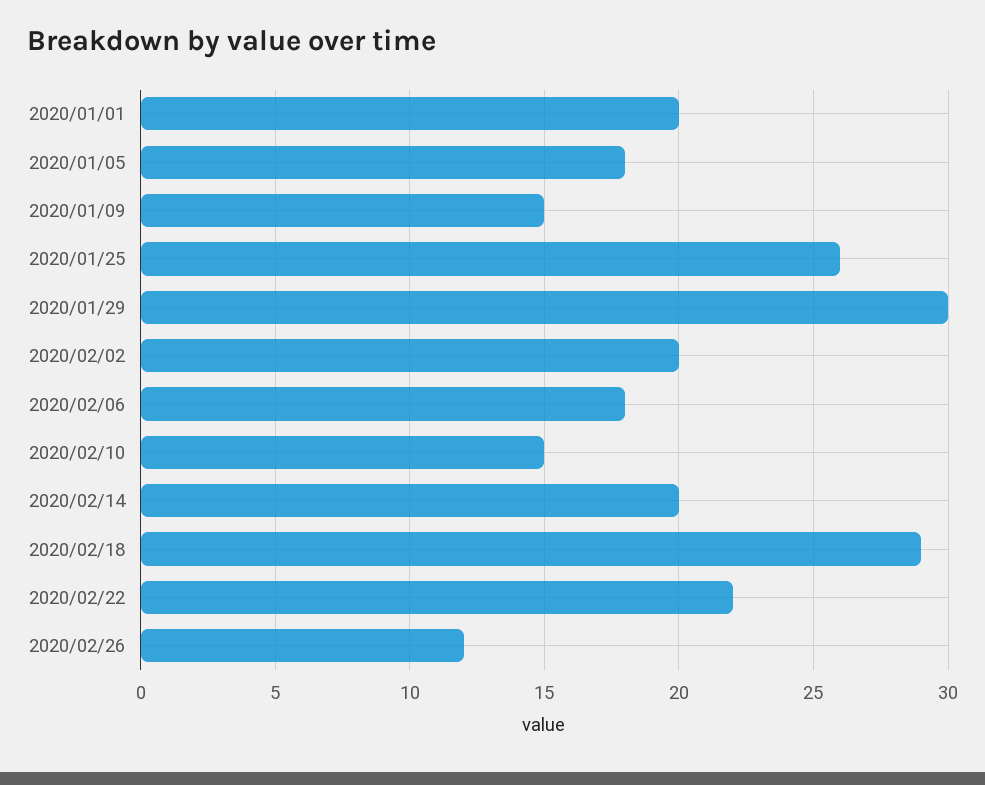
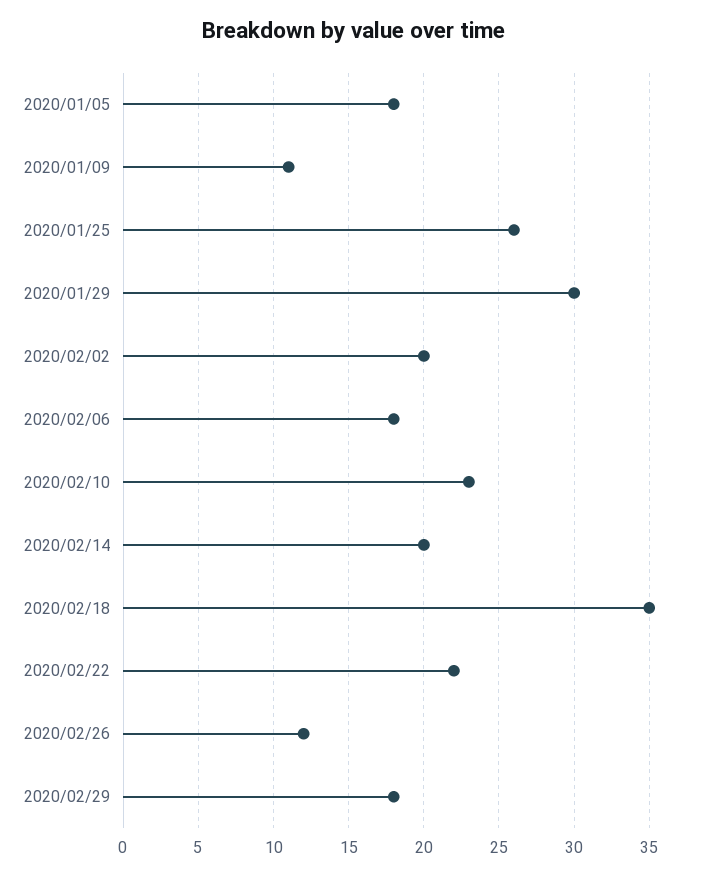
2020/01/01: 20 -> none
2020/01/09: 15 -> 11
2020/02/10: 15 -> 23
2020/02/18: 29 -> 35
2020/02/29: none -> 18

